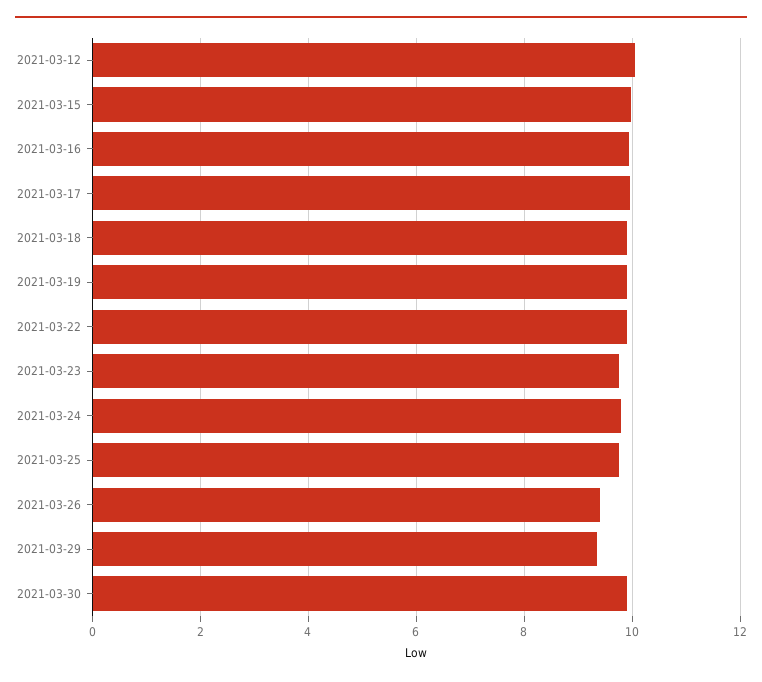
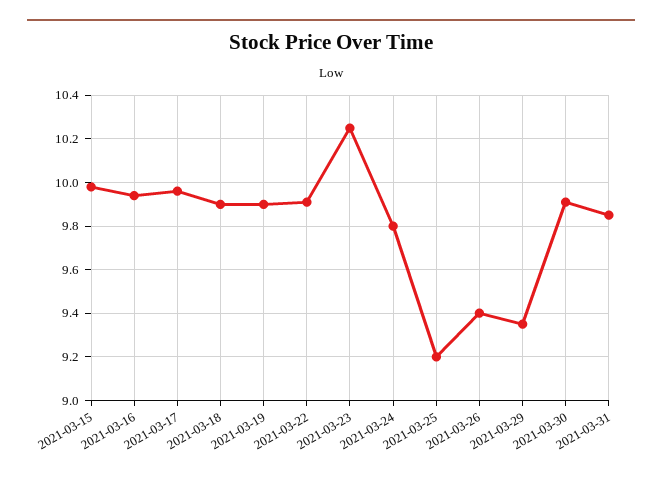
2021-03-12: 10 -> none
2021-03-23: 9.8 -> 10.25
2021-03-25: 9.8 -> 9.2
2021-03-31: none -> 9.85

